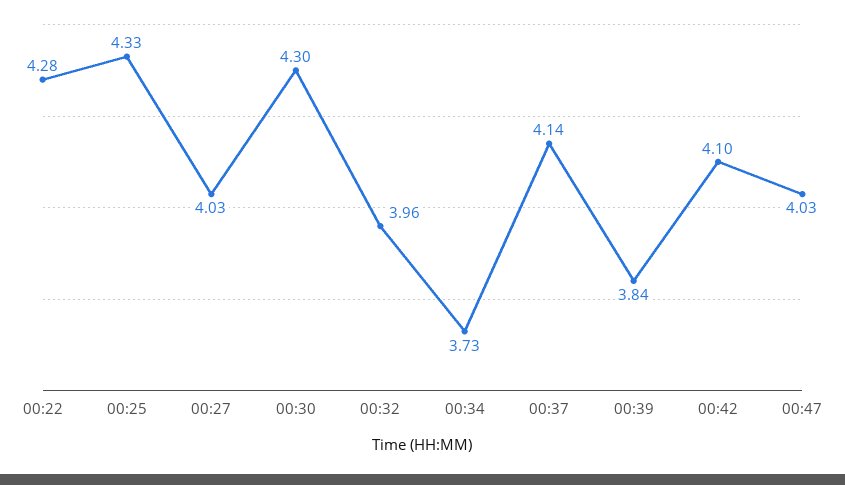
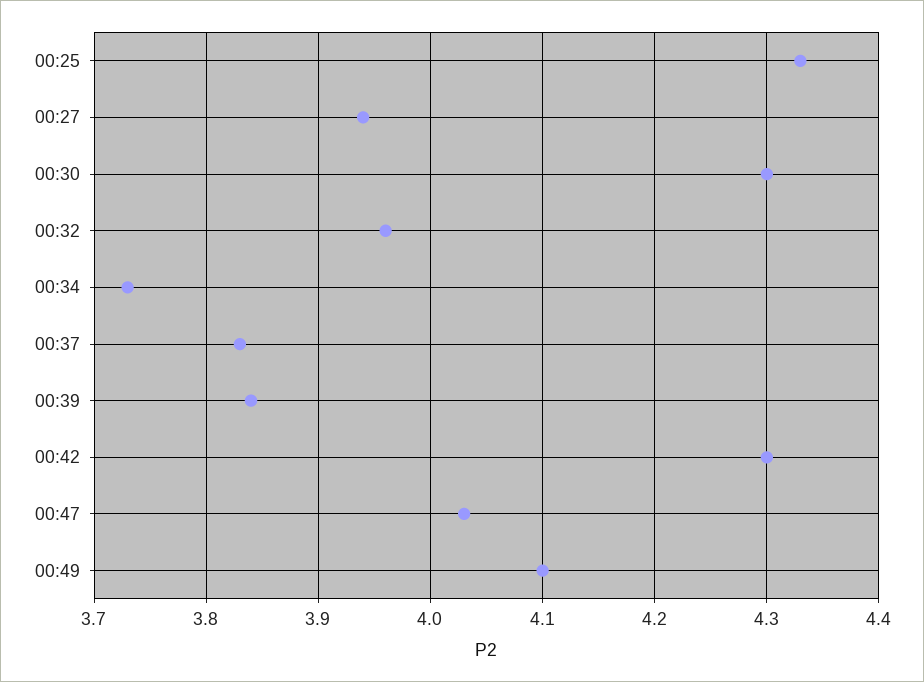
00:22: 4.28 -> none
00:27: 4.03 -> 3.94
00:37: 4.14 -> 3.83
00:42: 4.1 -> 4.3
00:49: none -> 4.1

